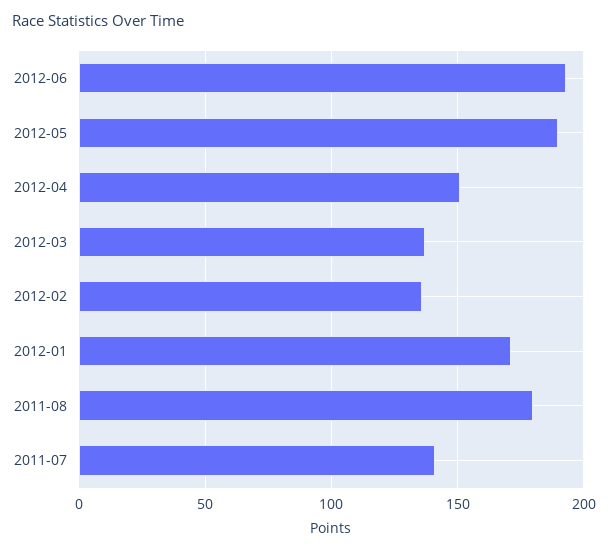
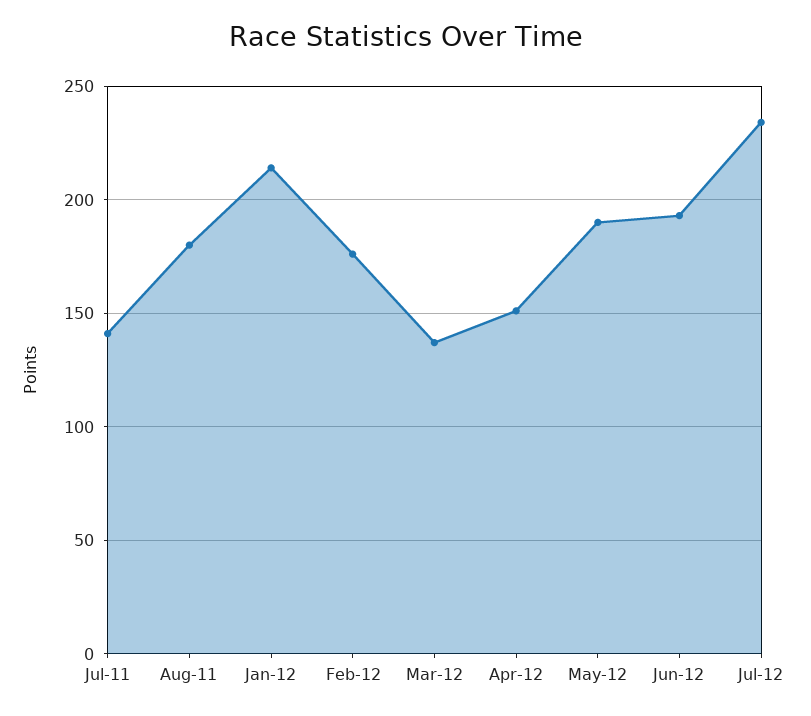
2012-02: 135 -> 175
2012-01: 170 -> 215
Jul-12: none -> 235

